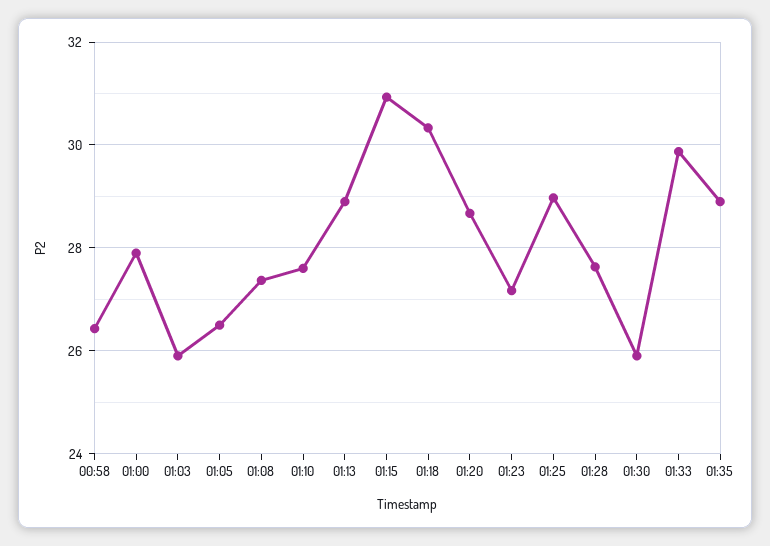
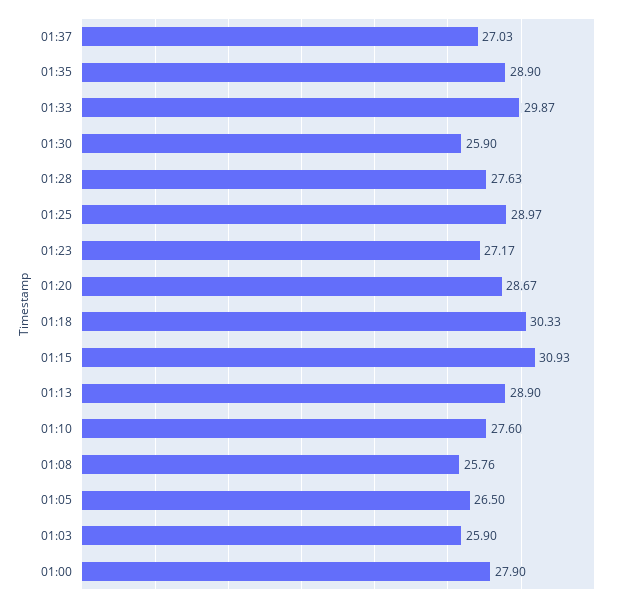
00:58: 26.4 -> none
01:08: 27.4 -> 25.76
01:37: none -> 27.03

